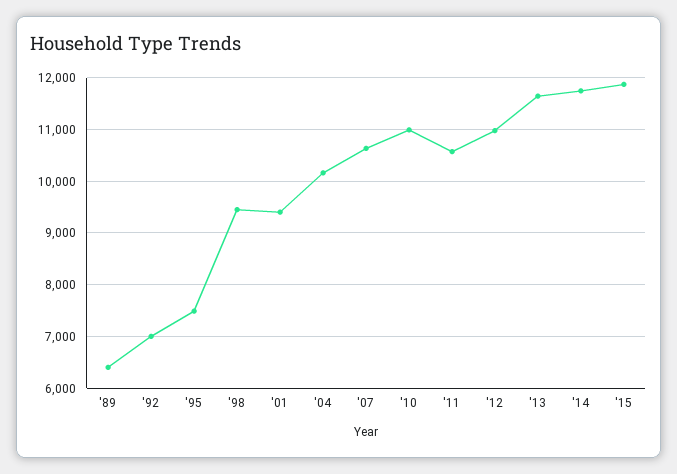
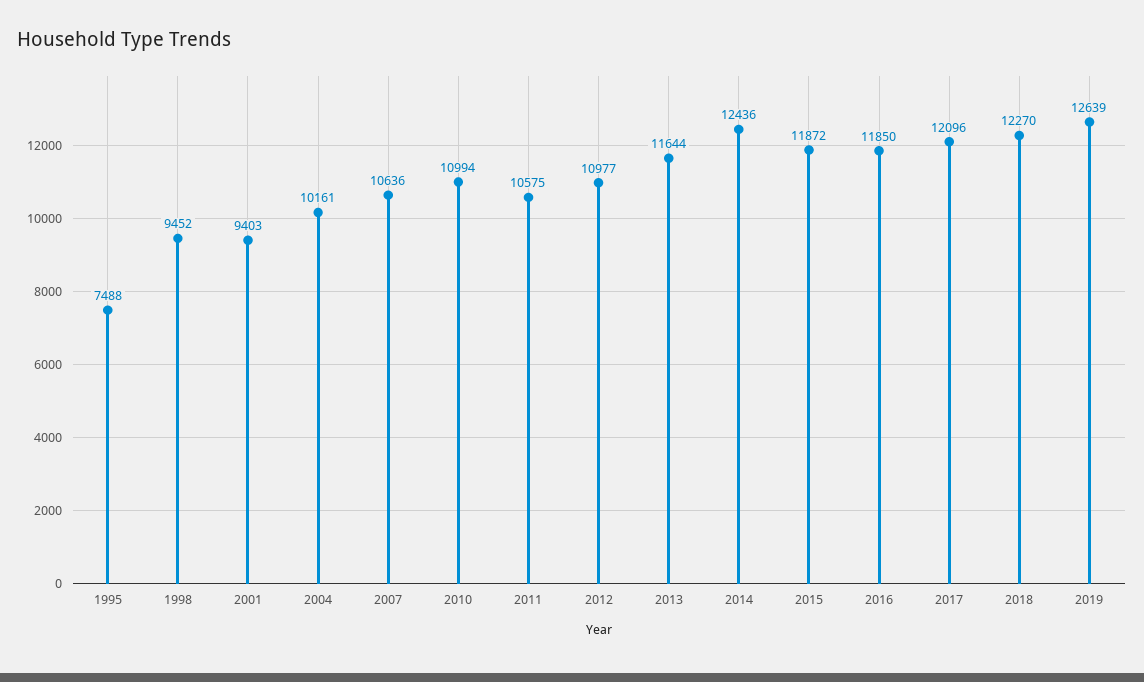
'89: 6400 -> none
'92: 7000 -> none
'14: 11800 -> 12436
2016: none -> 11850
2017: none -> 12096
2018: none -> 12270
2019: none -> 12639

